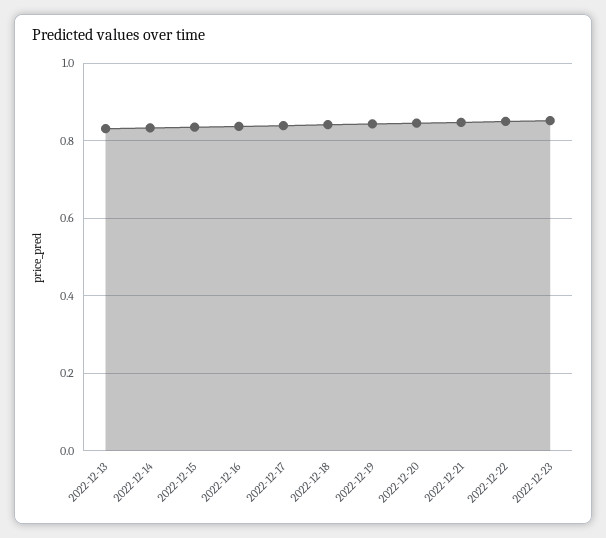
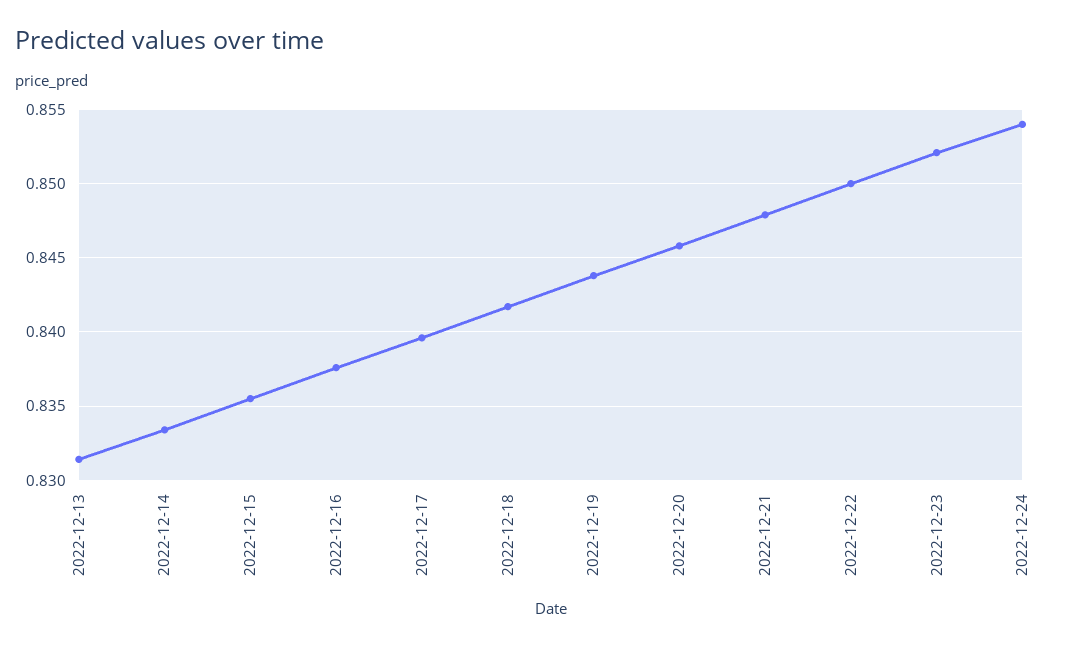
2022-12-24: none -> 0.854

